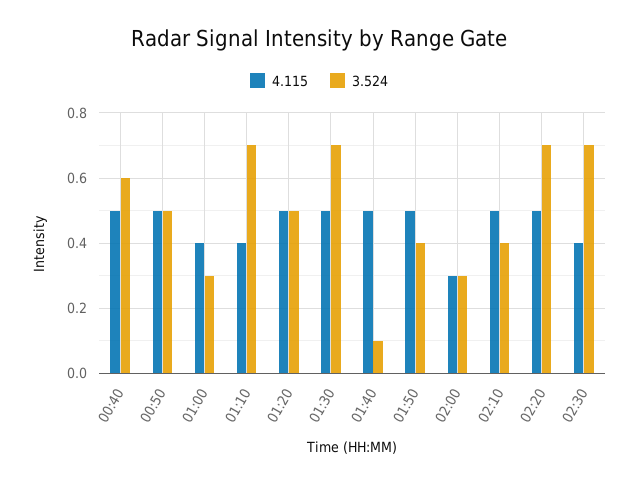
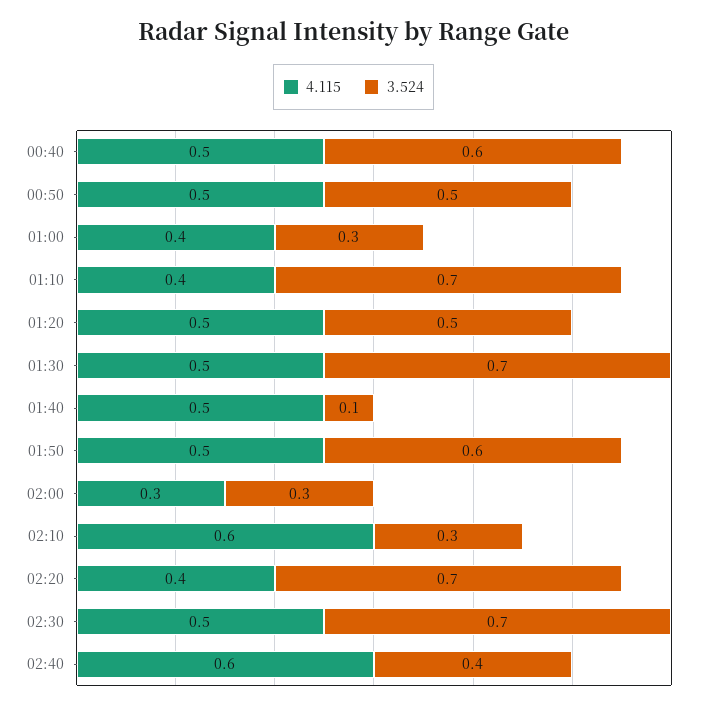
3.524, 01:50: 0.4 -> 0.6
4.115, 02:10: 0.5 -> 0.6
3.524, 02:10: 0.4 -> 0.3
4.115, 02:20: 0.5 -> 0.4
4.115, 02:30: 0.4 -> 0.5
4.115, 02:40: none -> 0.6
3.524, 02:40: none -> 0.4

